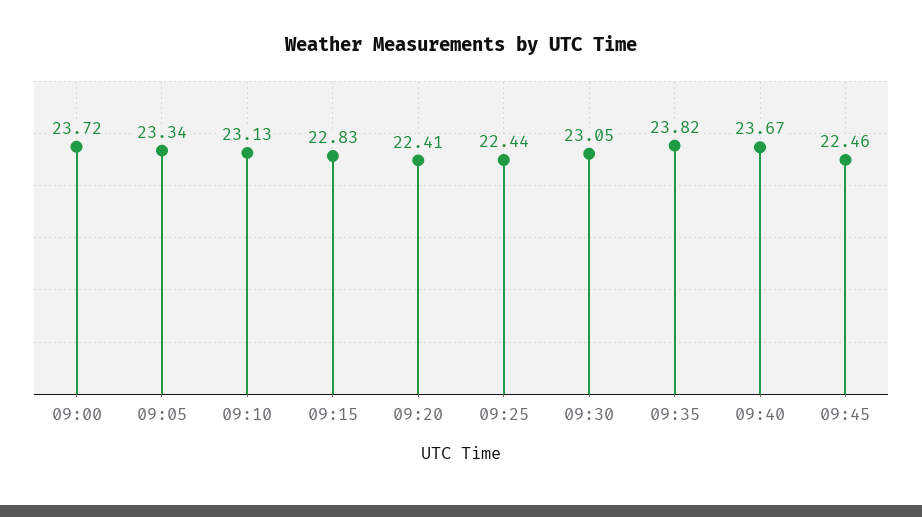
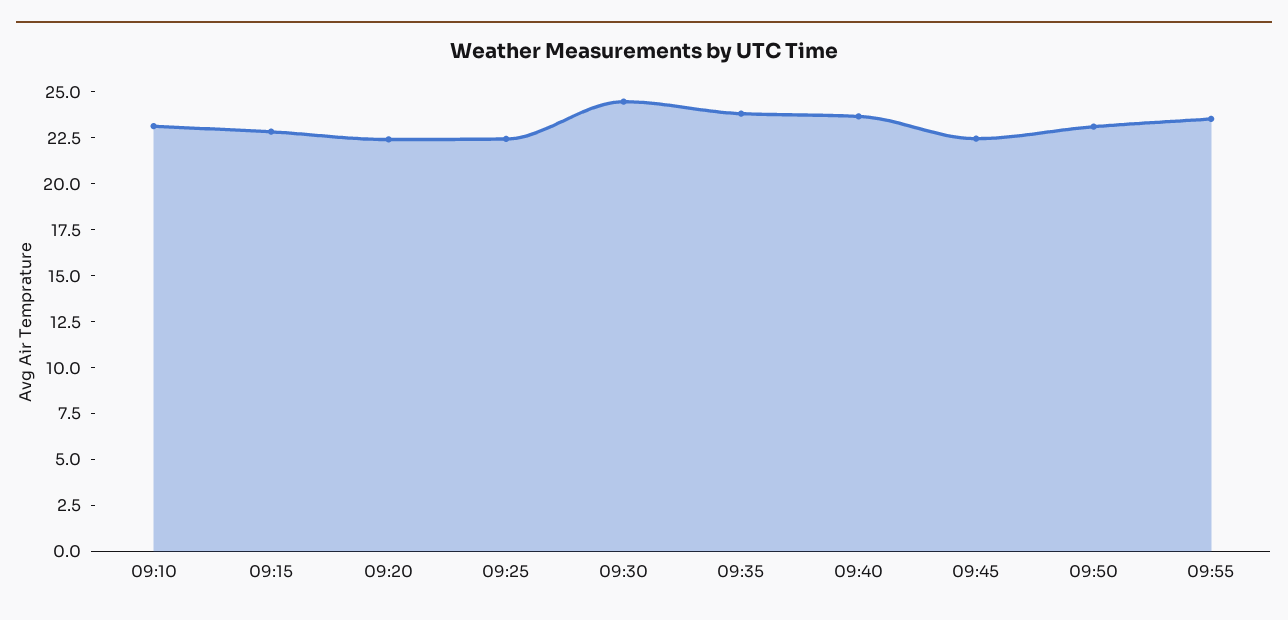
09:00: 23.72 -> none
09:05: 23.34 -> none
09:30: 23.05 -> 24.5
09:50: none -> 23
09:55: none -> 23.5

